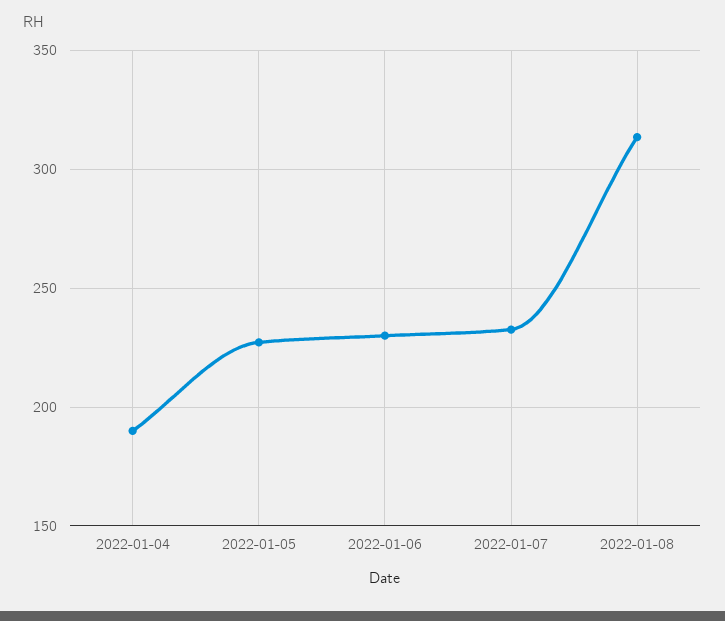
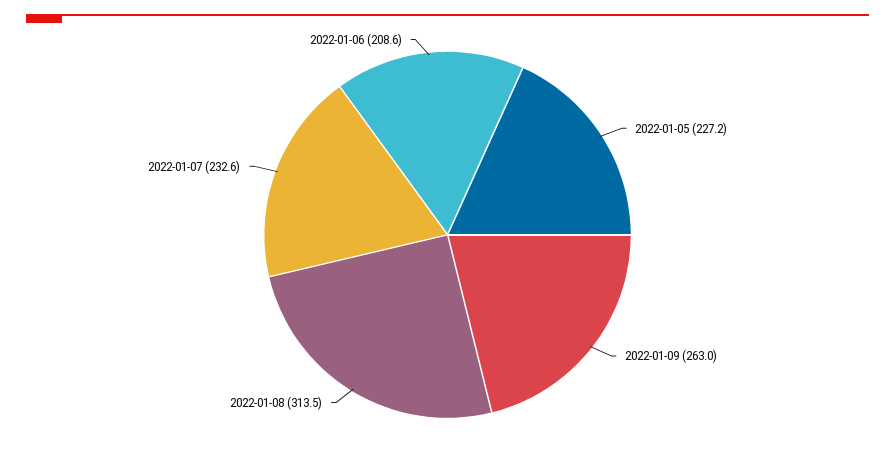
2022-01-04: 190 -> none
2022-01-06: 230 -> 208.6
2022-01-09: none -> 263

